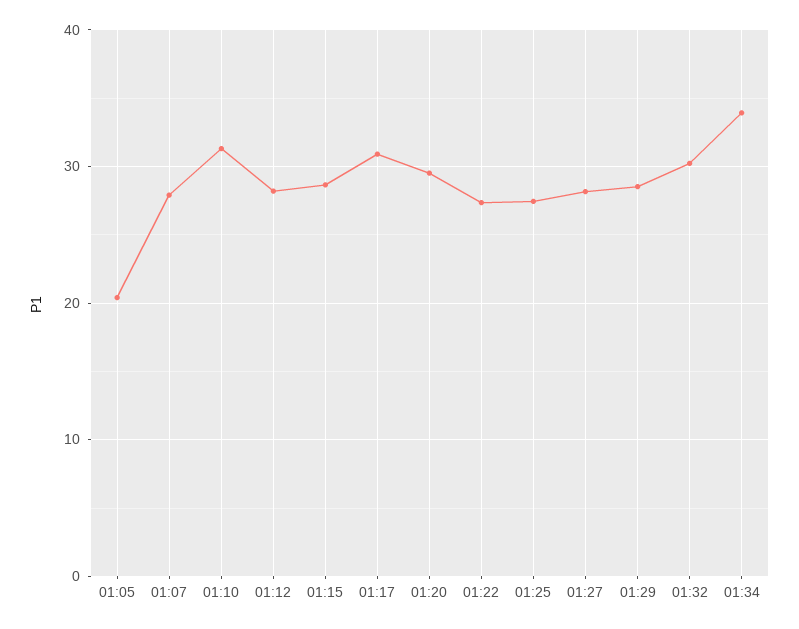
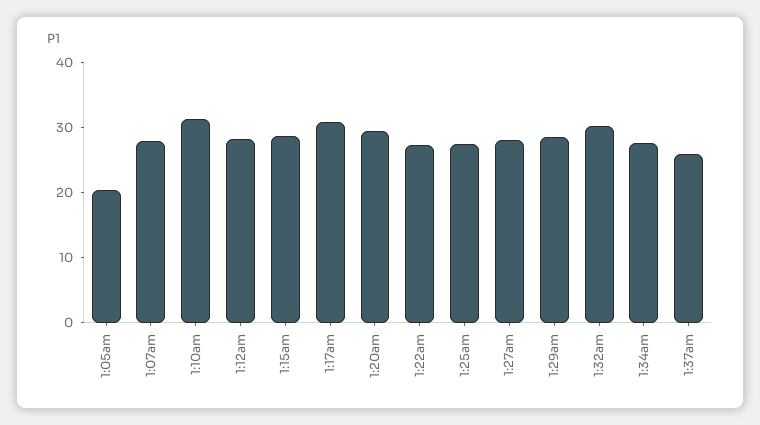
01:34: 34 -> 28
1:37am: none -> 26

